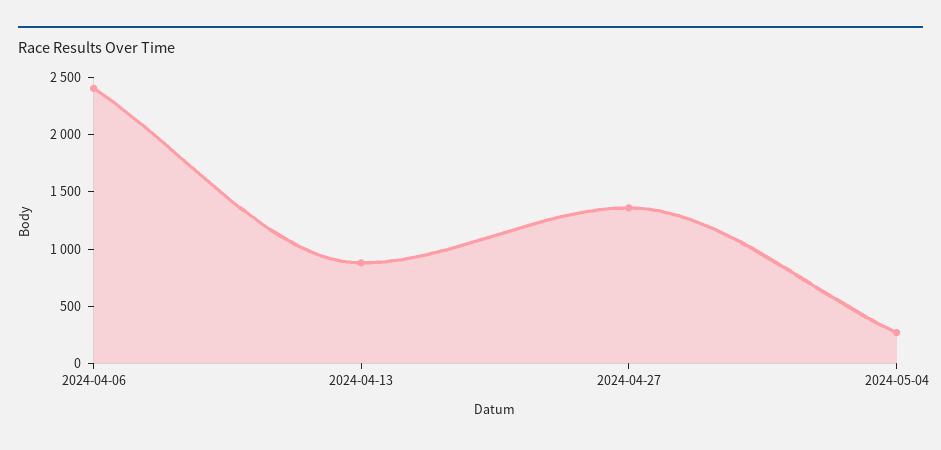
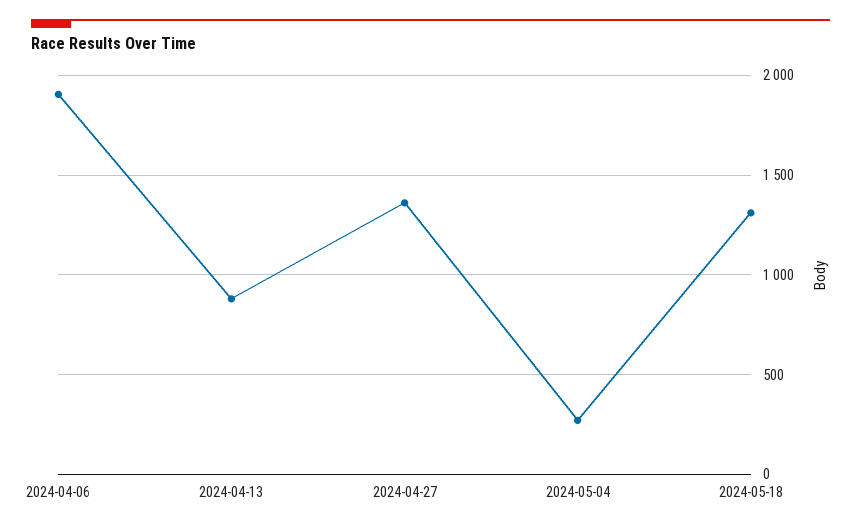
2024-04-06: 2400 -> 1900
2024-05-18: none -> 1300

